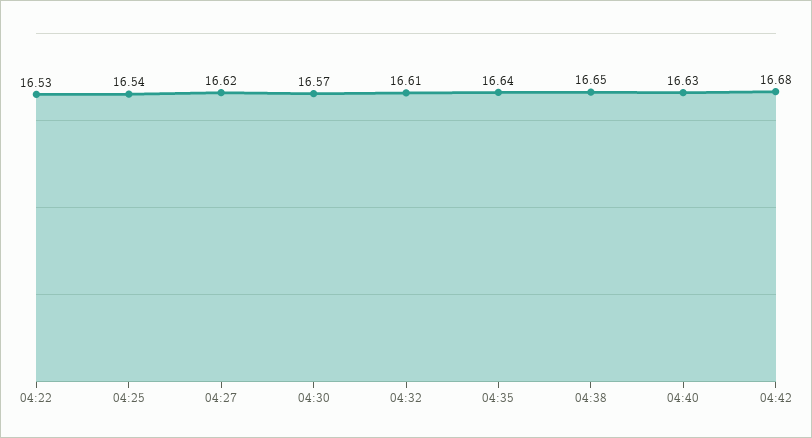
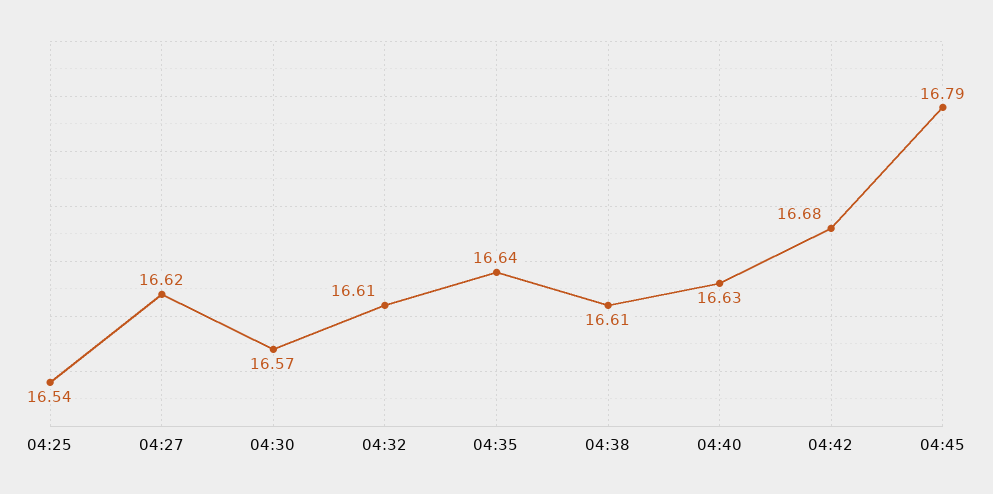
04:22: 16.53 -> none
04:38: 16.65 -> 16.61
04:45: none -> 16.79

